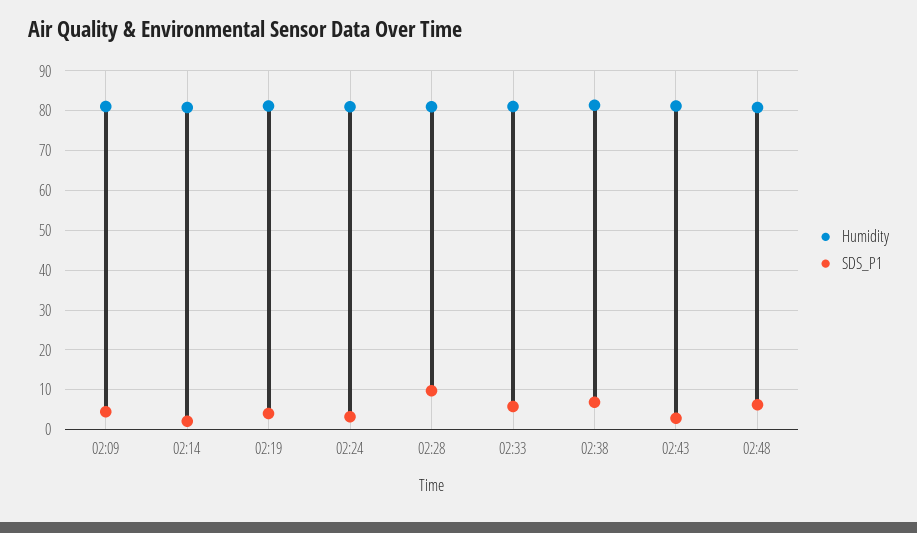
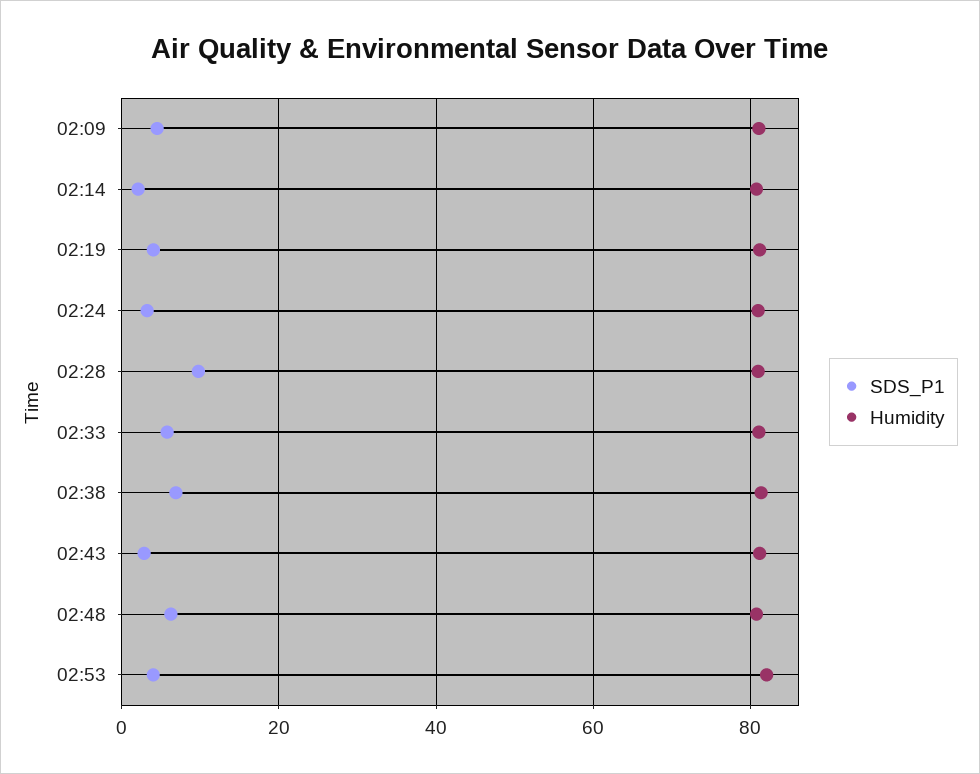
SDS_P1, 02:53: none -> 4
Humidity, 02:53: none -> 82

